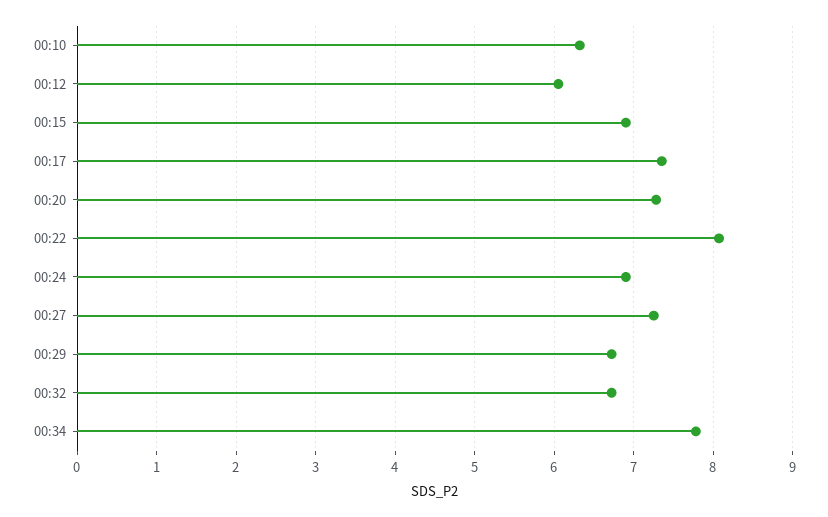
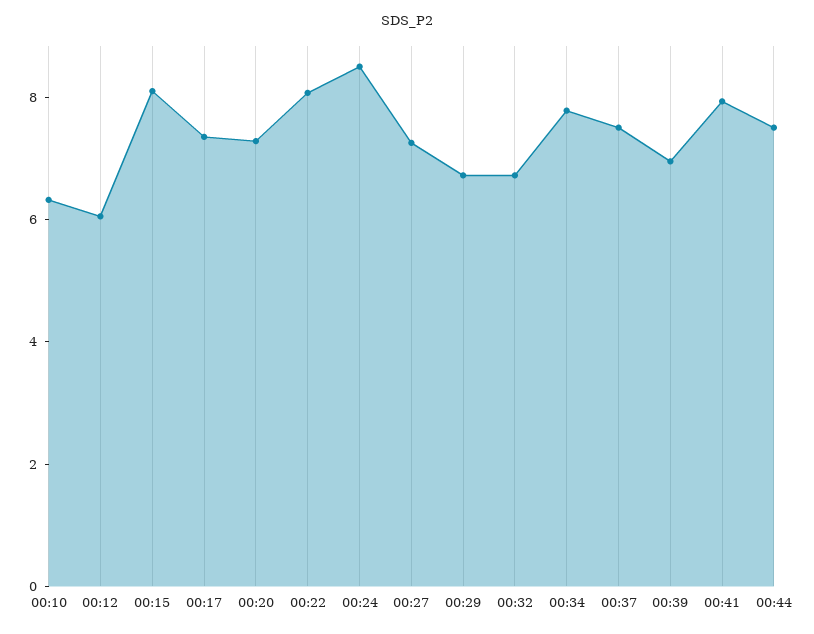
00:15: 6.9 -> 8
00:24: 6.9 -> 8.5
00:37: none -> 7.5
00:39: none -> 7
00:41: none -> 8
00:44: none -> 7.5

